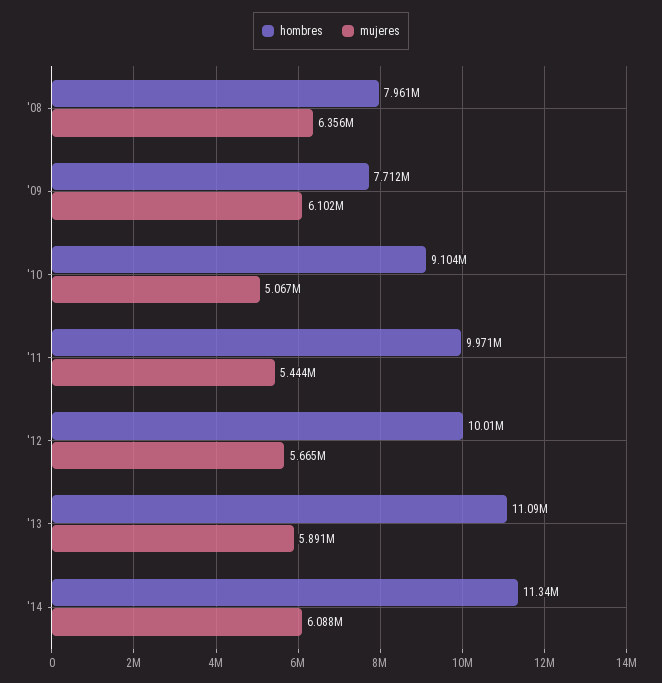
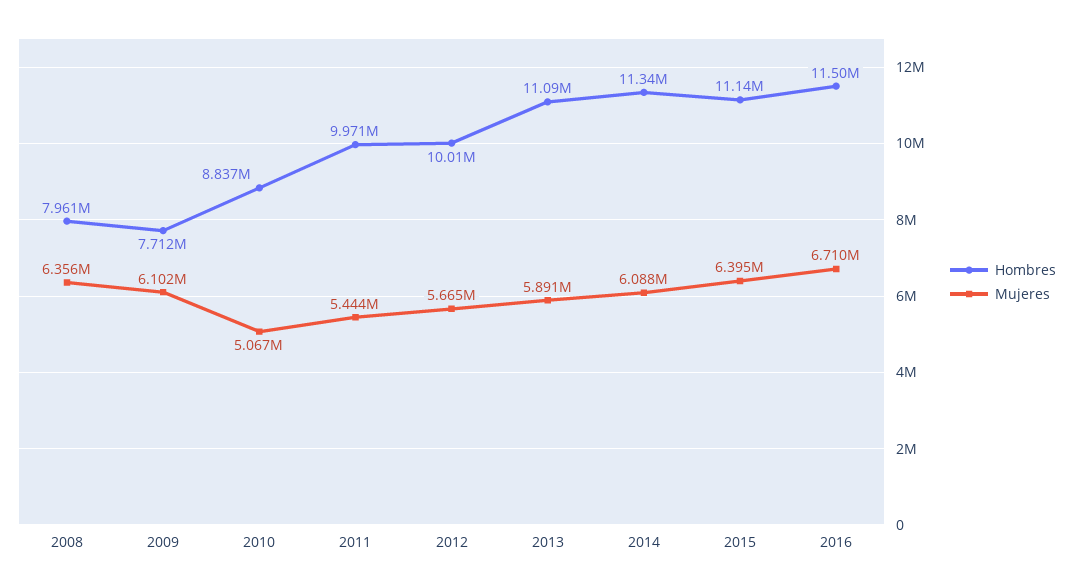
hombres, '10: 9104000 -> 8837000
hombres, 2015: none -> 11140000
mujeres, 2015: none -> 6395000
hombres, 2016: none -> 11500000
mujeres, 2016: none -> 6710000

